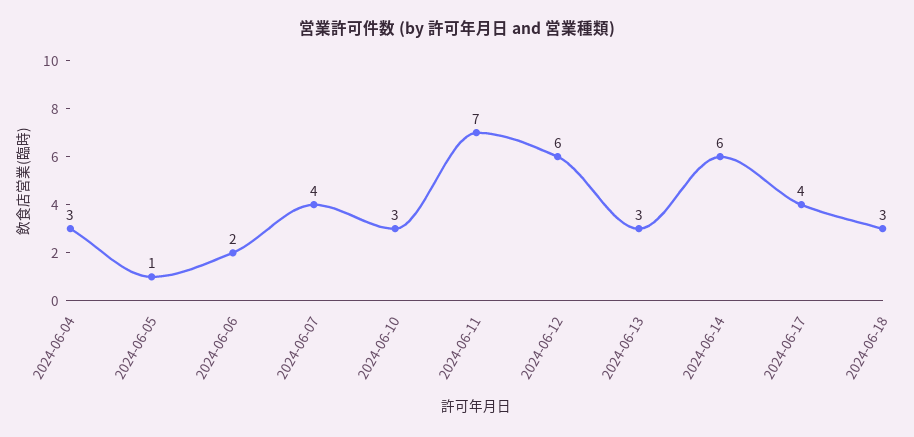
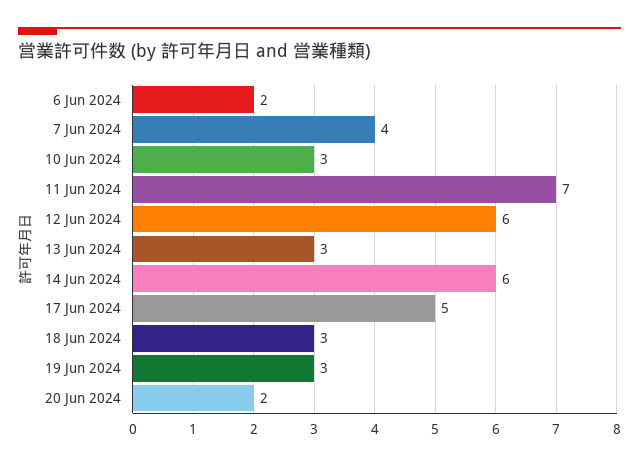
2024-06-04: 3 -> none
2024-06-05: 1 -> none
2024-06-17: 4 -> 5
19 Jun 2024: none -> 3
20 Jun 2024: none -> 2

